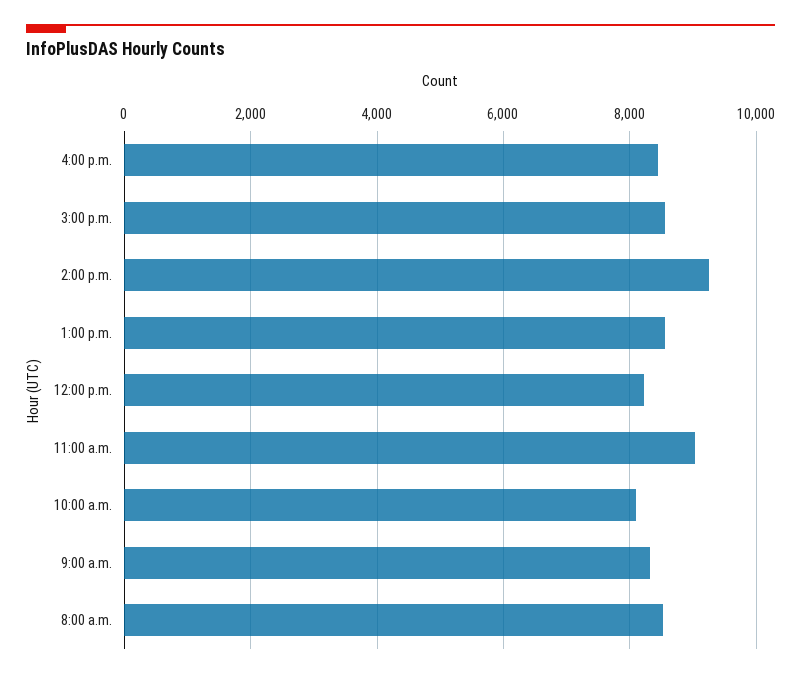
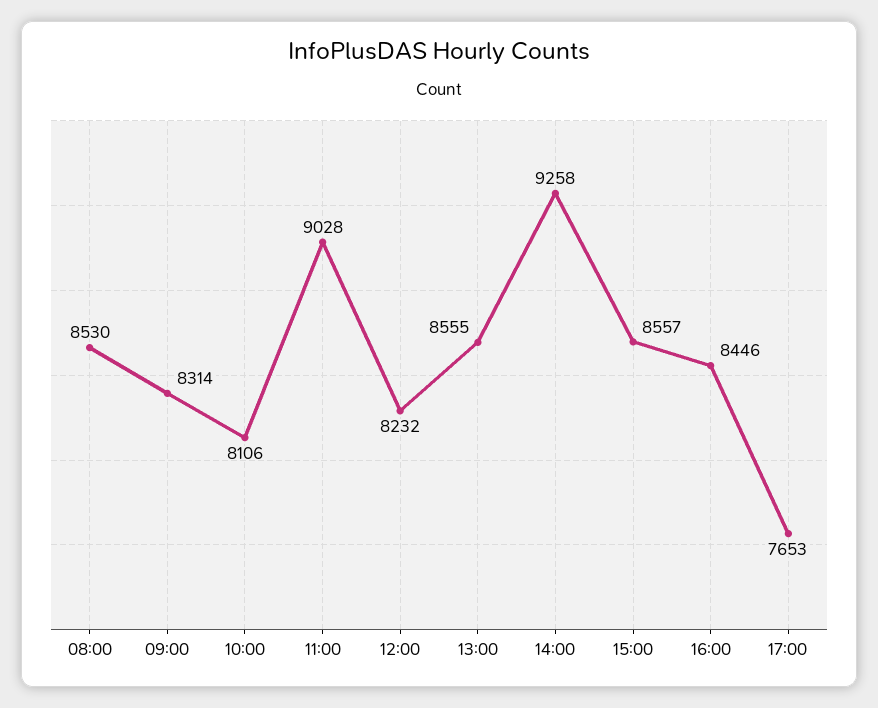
17:00: none -> 7653

